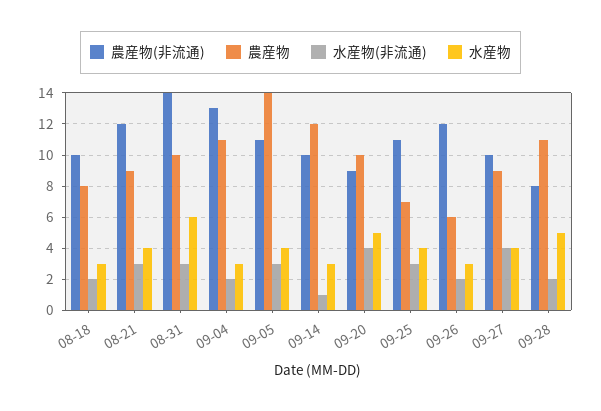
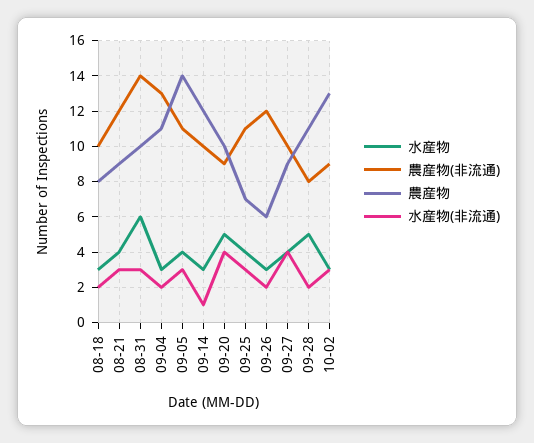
水産物, 10-02: none -> 3
農産物(非流通), 10-02: none -> 9
農産物, 10-02: none -> 13
水産物(非流通), 10-02: none -> 3

